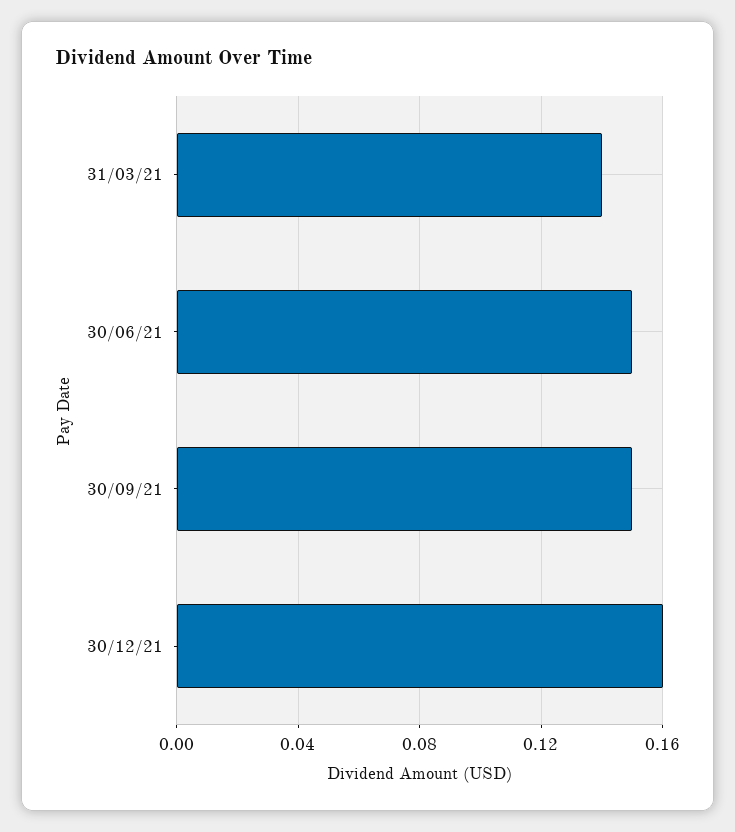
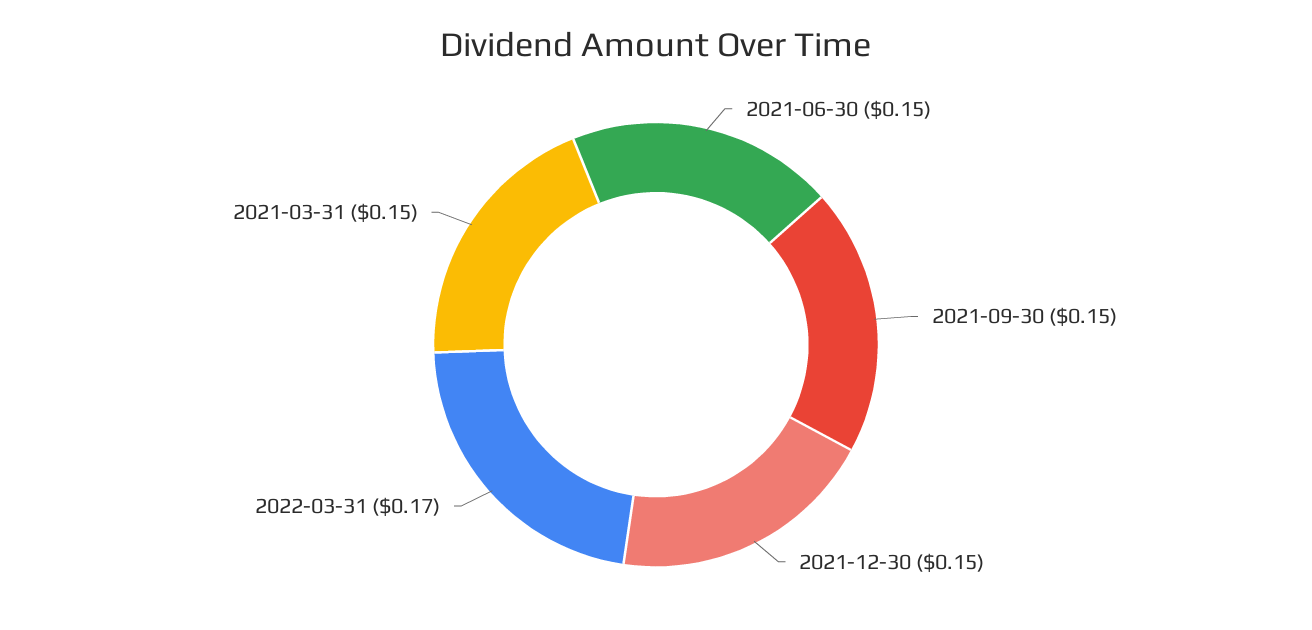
31/03/21: 0.14 -> 0.15
30/12/21: 0.16 -> 0.15
2022-03-31: none -> 0.17

